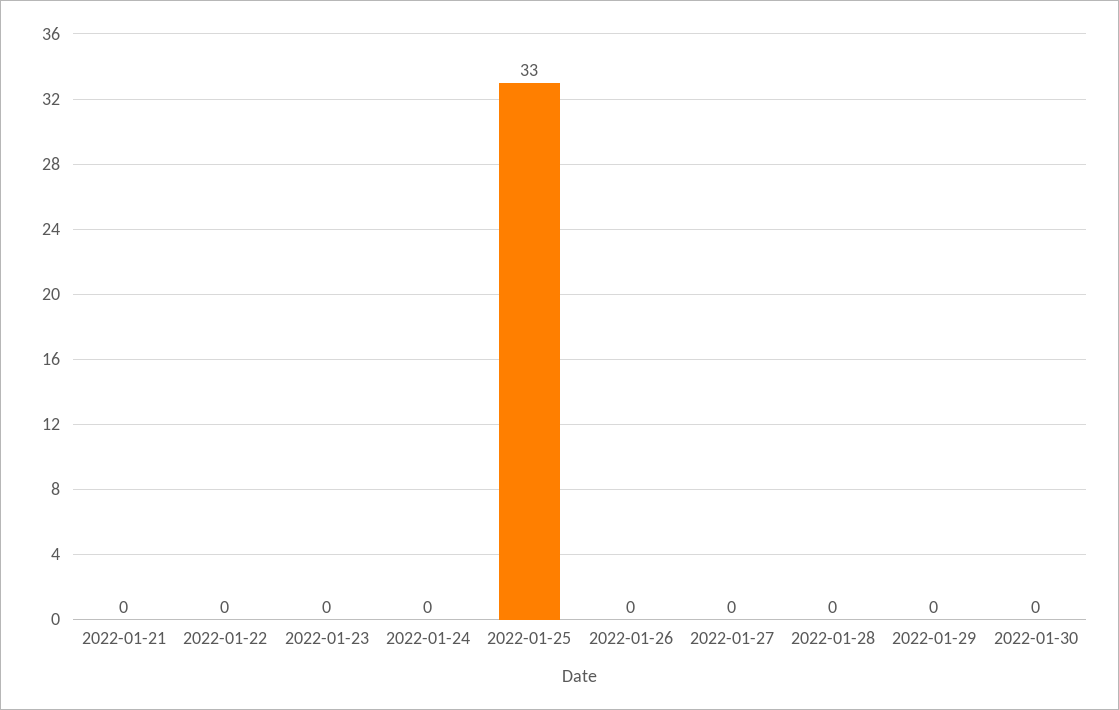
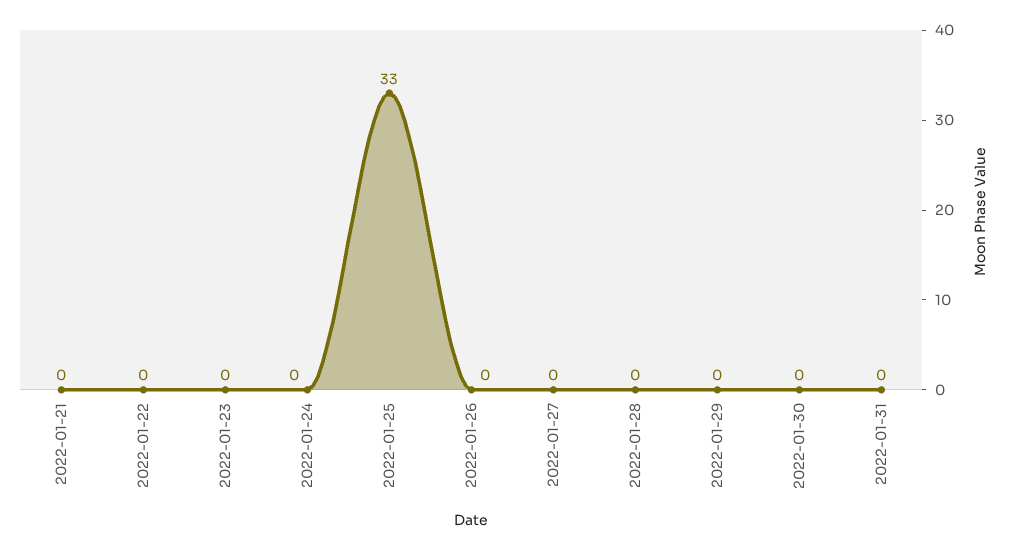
2022-01-31: none -> 0

